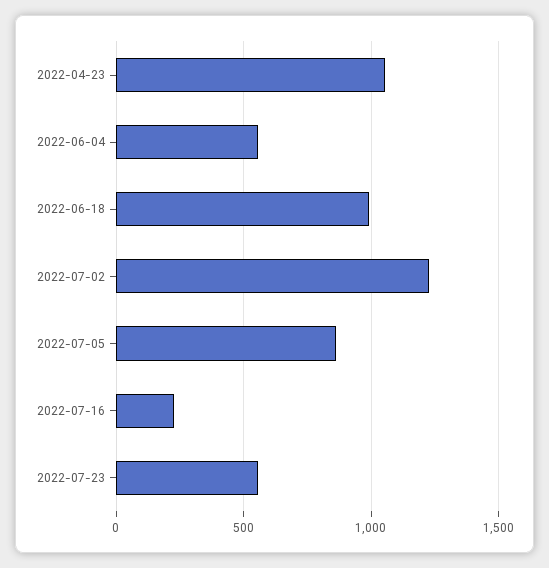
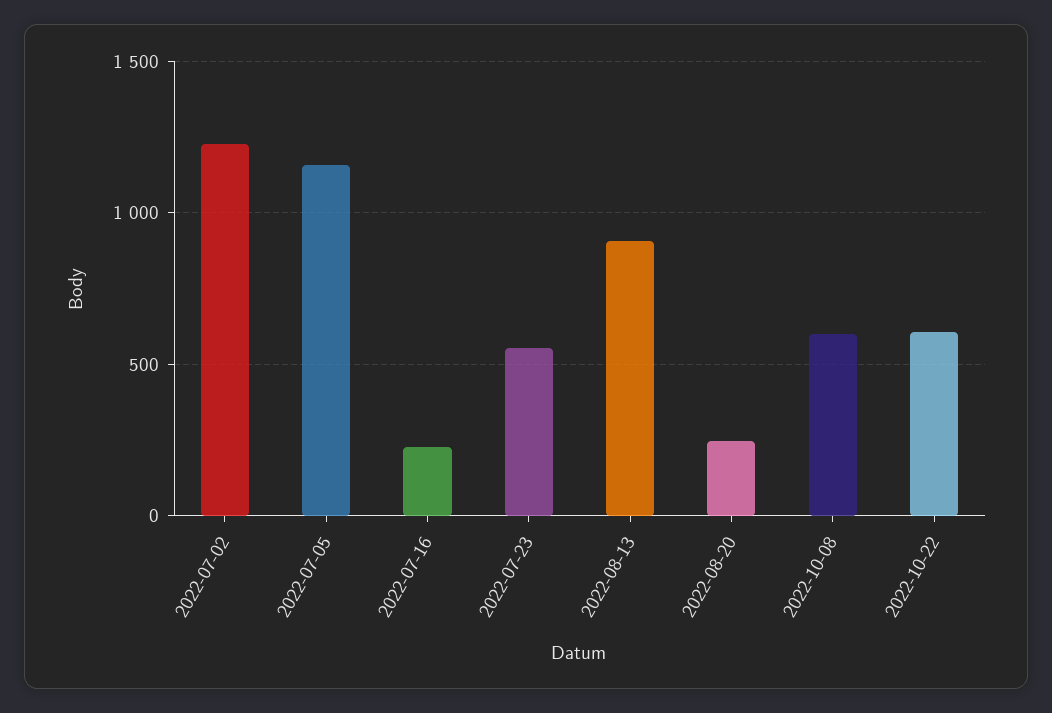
2022-04-23: 1050 -> none
2022-06-04: 550 -> none
2022-06-18: 1000 -> none
2022-07-05: 850 -> 1150
2022-08-13: none -> 900
2022-08-20: none -> 250
2022-10-08: none -> 600
2022-10-22: none -> 600

